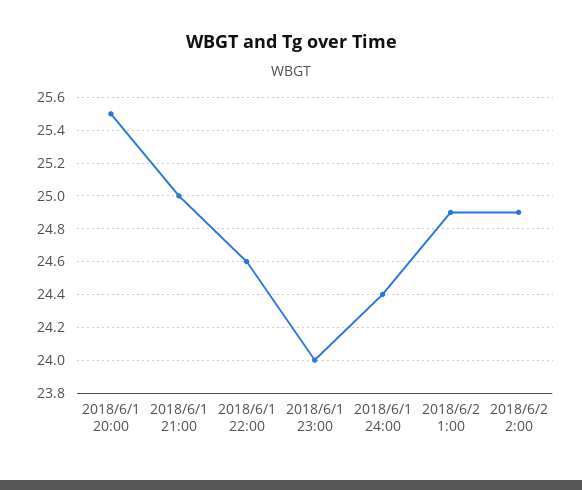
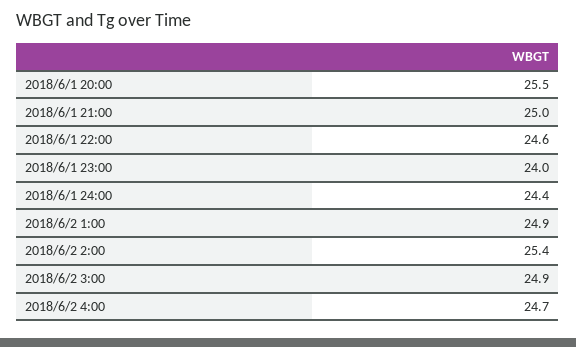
2018/6/2 2:00: 24.9 -> 25.4
2018/6/2 3:00: none -> 24.9
2018/6/2 4:00: none -> 24.7

